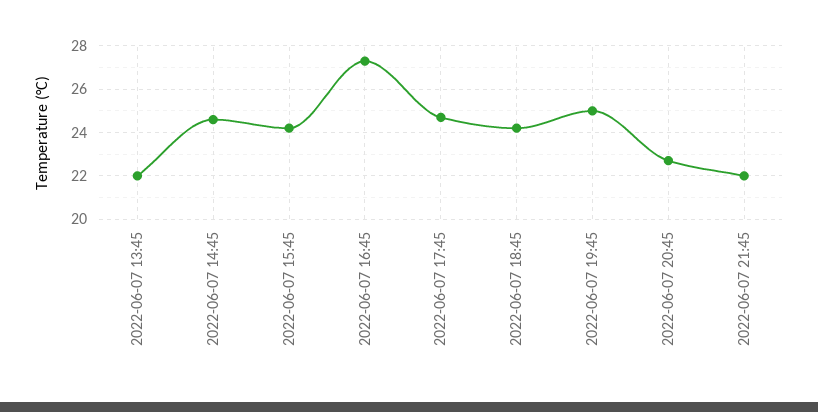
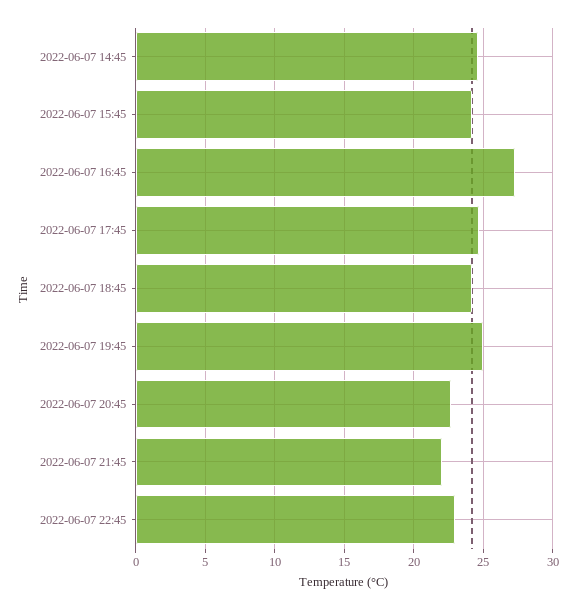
2022-06-07 13:45: 22 -> none
2022-06-07 22:45: none -> 23

